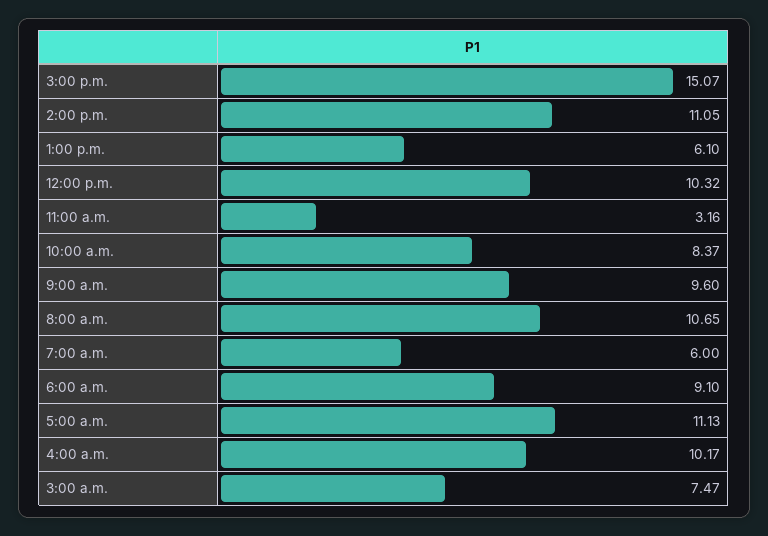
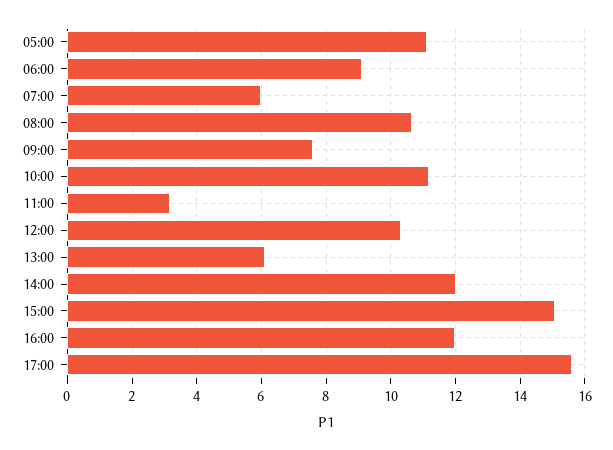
2:00 p.m.: 11.05 -> 12
10:00 a.m.: 8.37 -> 11.2
9:00 a.m.: 9.6 -> 7.6
4:00 a.m.: 10.17 -> none
3:00 a.m.: 7.47 -> none
16:00: none -> 12
17:00: none -> 15.6

